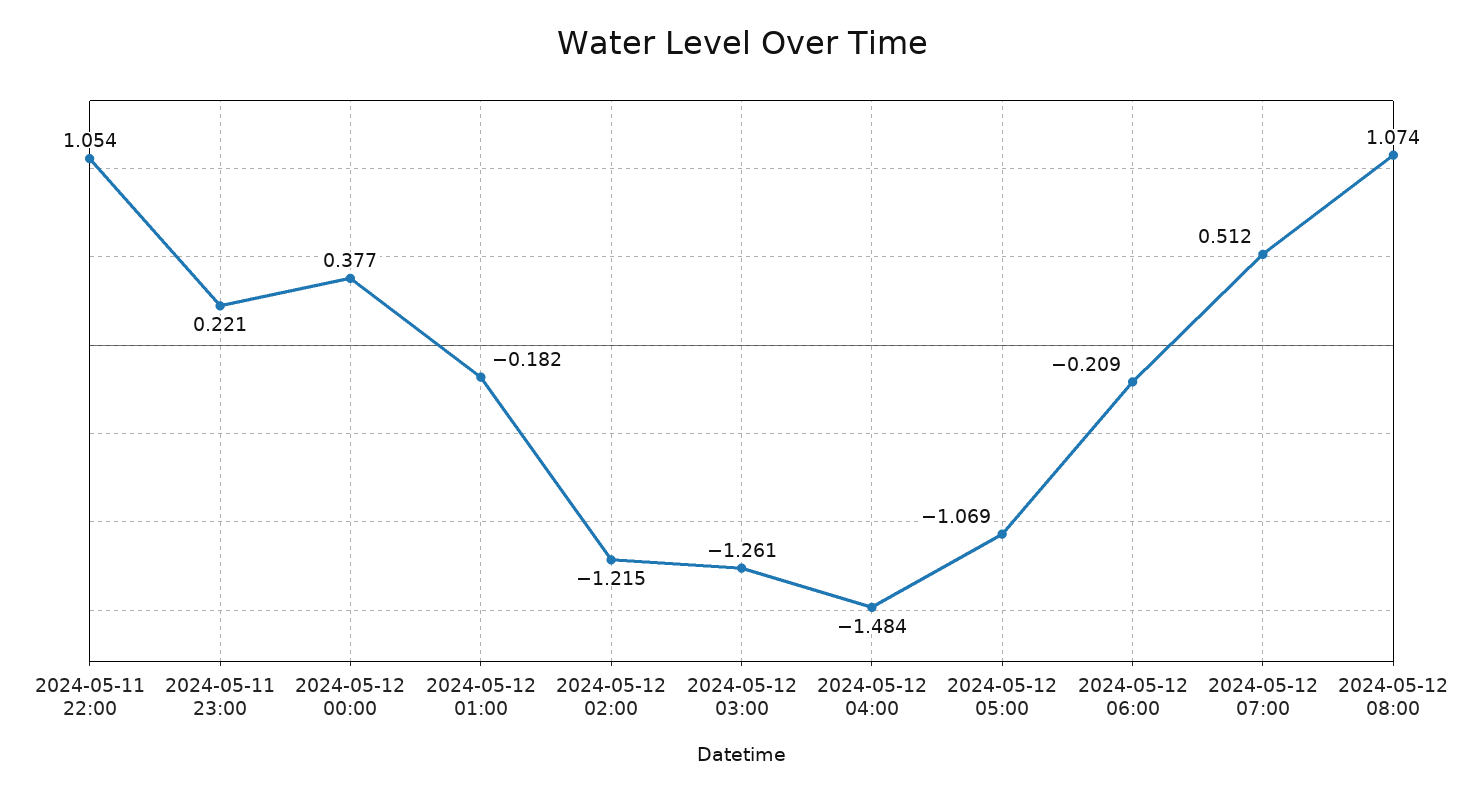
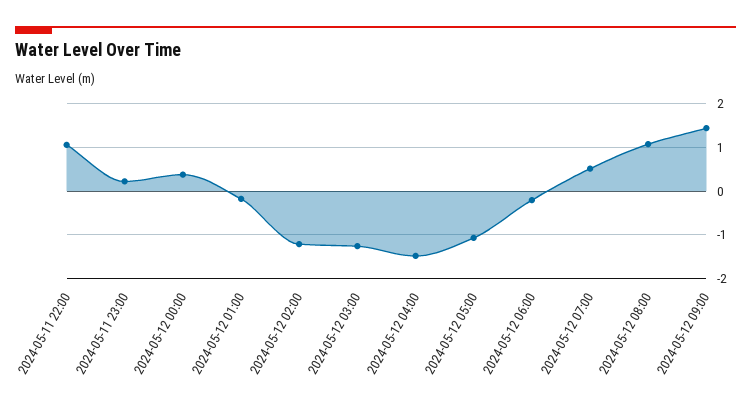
2024-05-12 09:00: none -> 1.4

